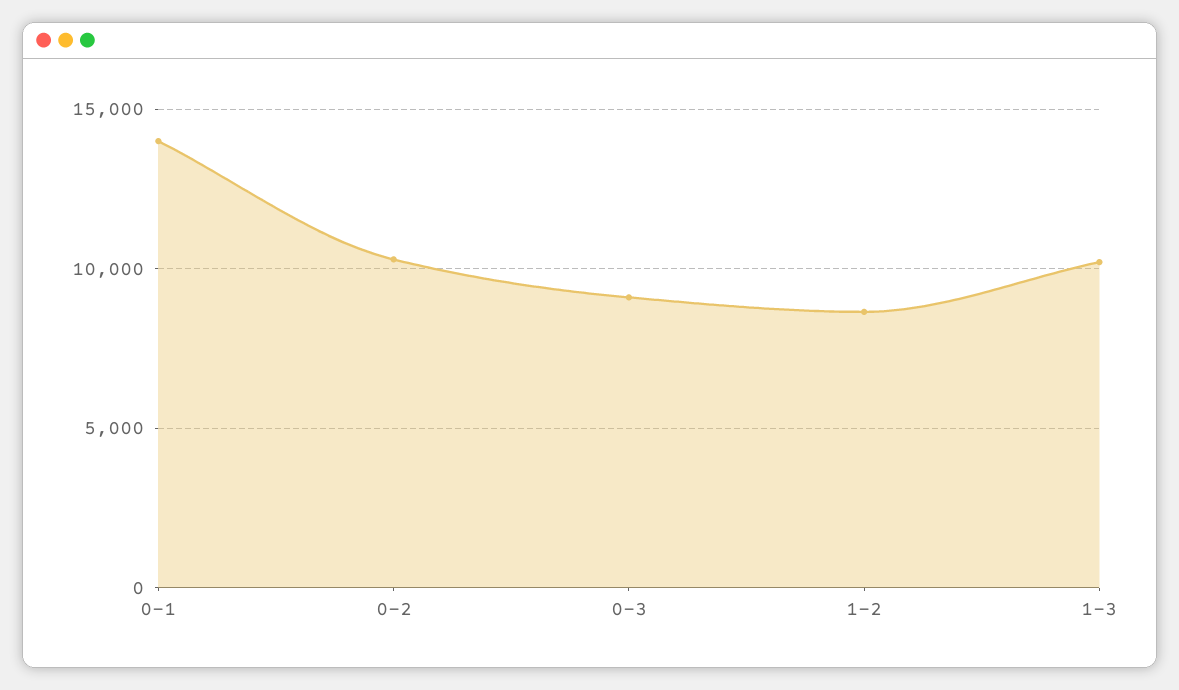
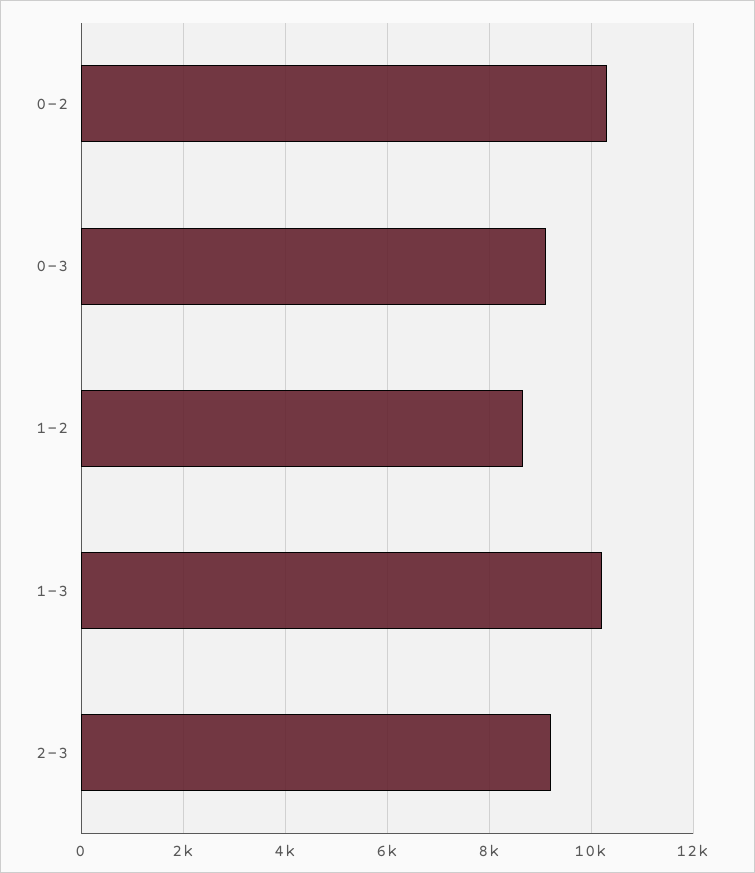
0-1: 14000 -> none
2-3: none -> 9200

